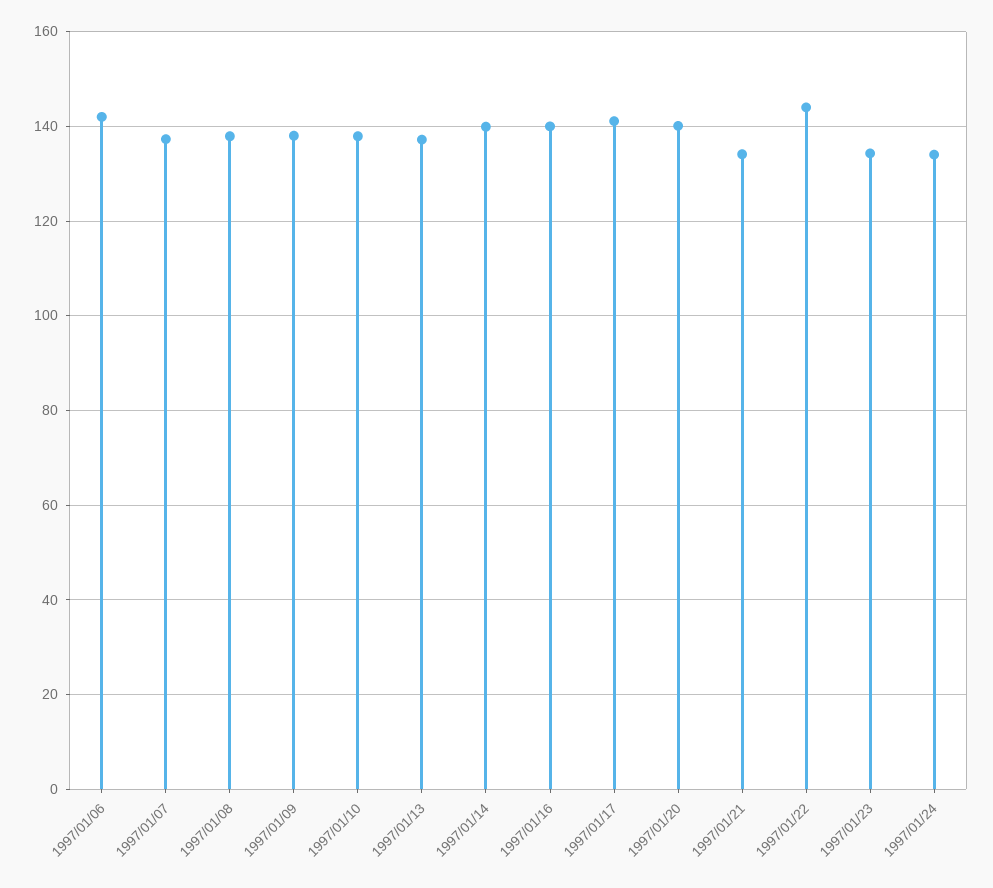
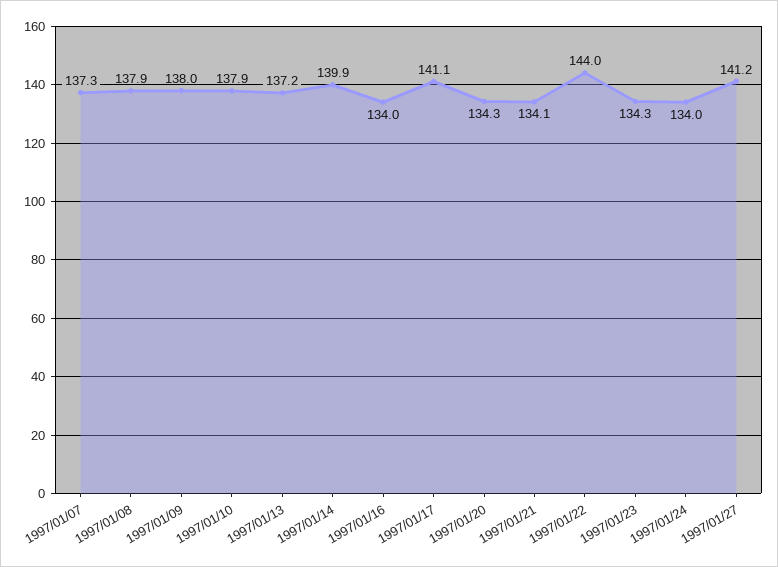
1997/01/06: 142 -> none
1997/01/16: 140 -> 134
1997/01/20: 140 -> 134.3
1997/01/27: none -> 141.2

